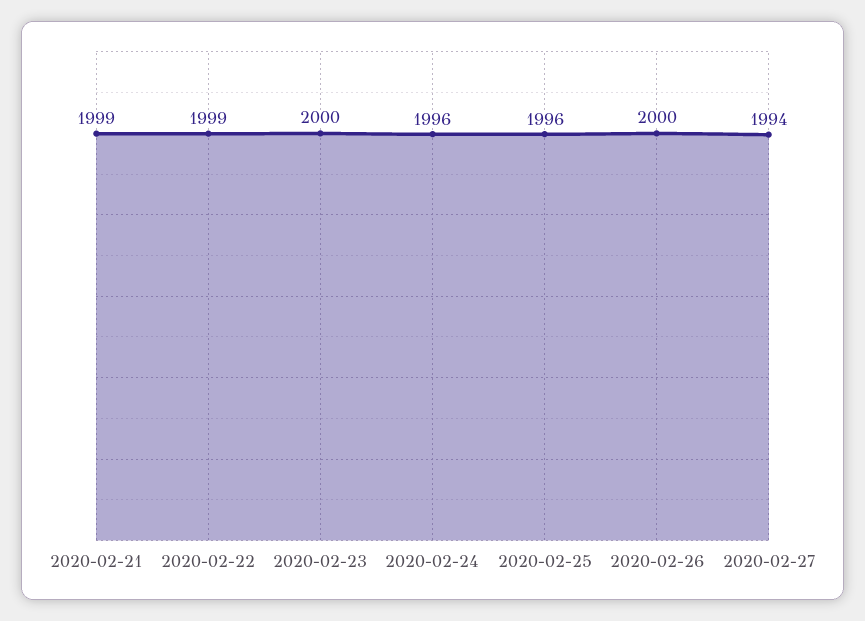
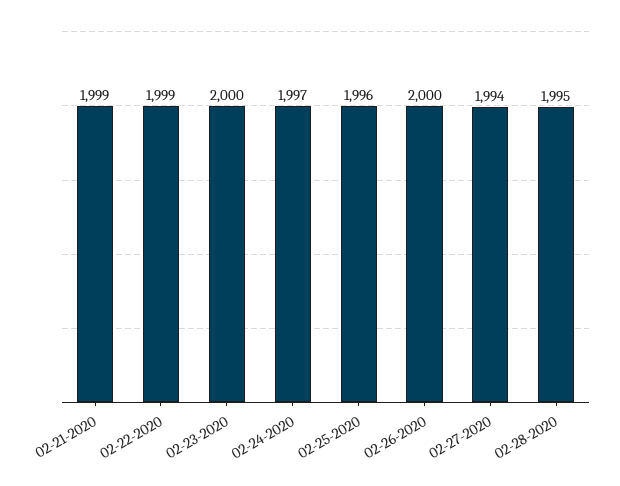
2020-02-24: 1996 -> 1997
02-28-2020: none -> 1995

